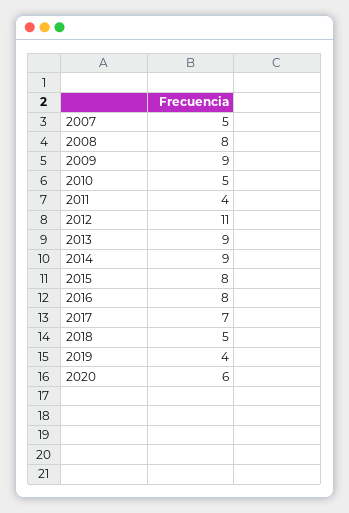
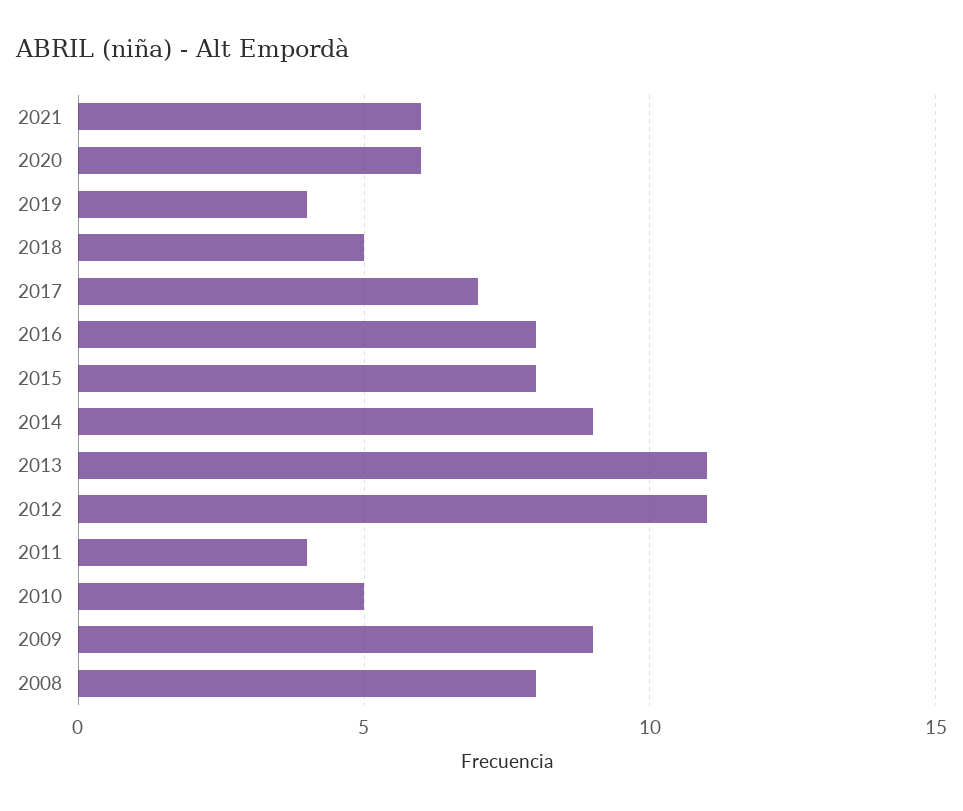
2007: 5 -> none
2013: 9 -> 11
2021: none -> 6

